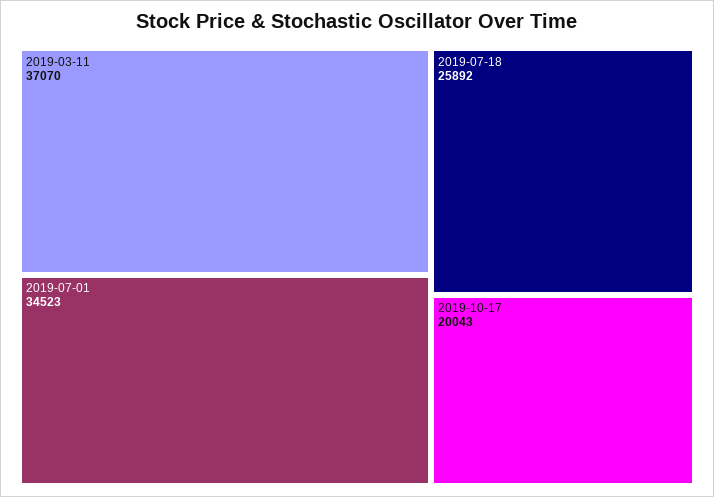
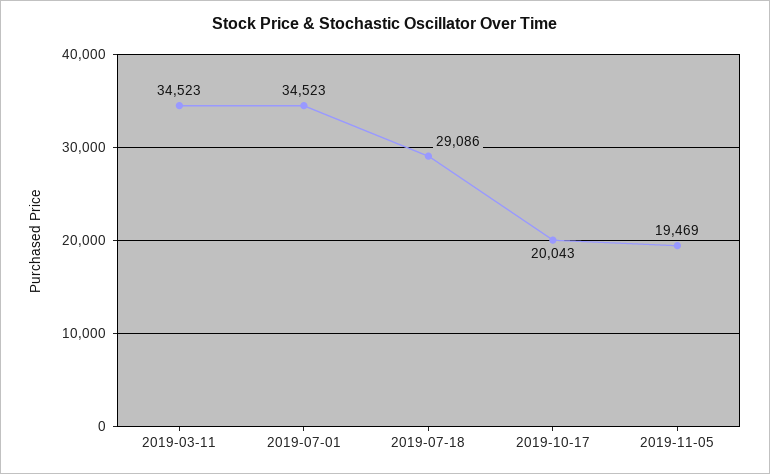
2019-03-11: 37070 -> 34523
2019-07-18: 25892 -> 29086
2019-11-05: none -> 19469

